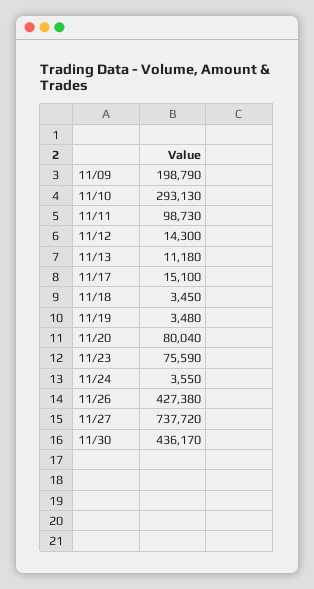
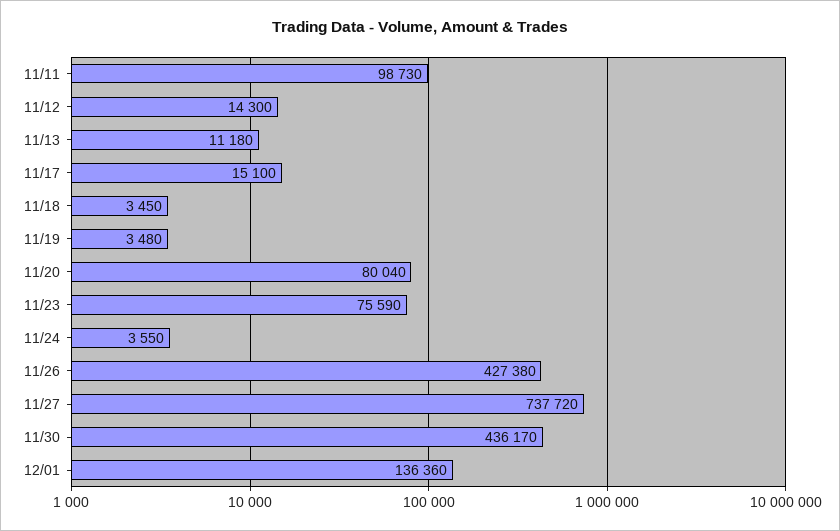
11/09: 198790 -> none
11/10: 293130 -> none
12/01: none -> 136360

